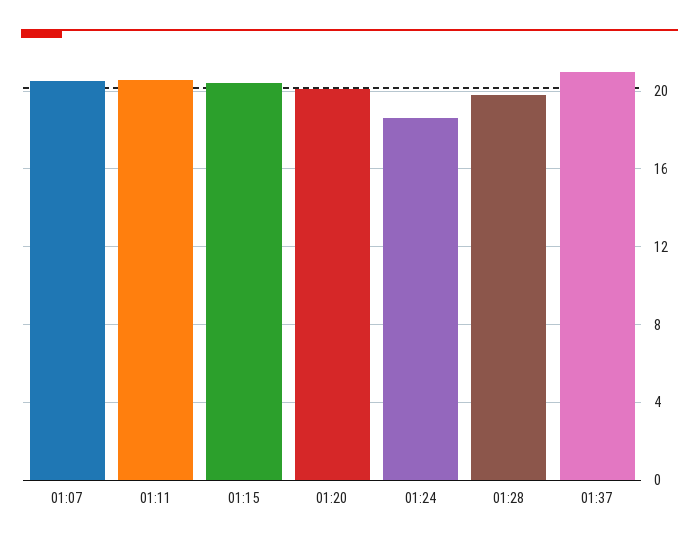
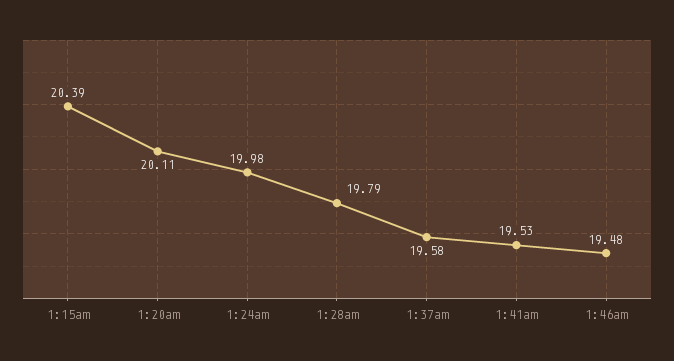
01:07: 20.5 -> none
01:11: 20.5 -> none
01:24: 18.5 -> 19.98
01:37: 21 -> 19.58
1:41am: none -> 19.53
1:46am: none -> 19.48

